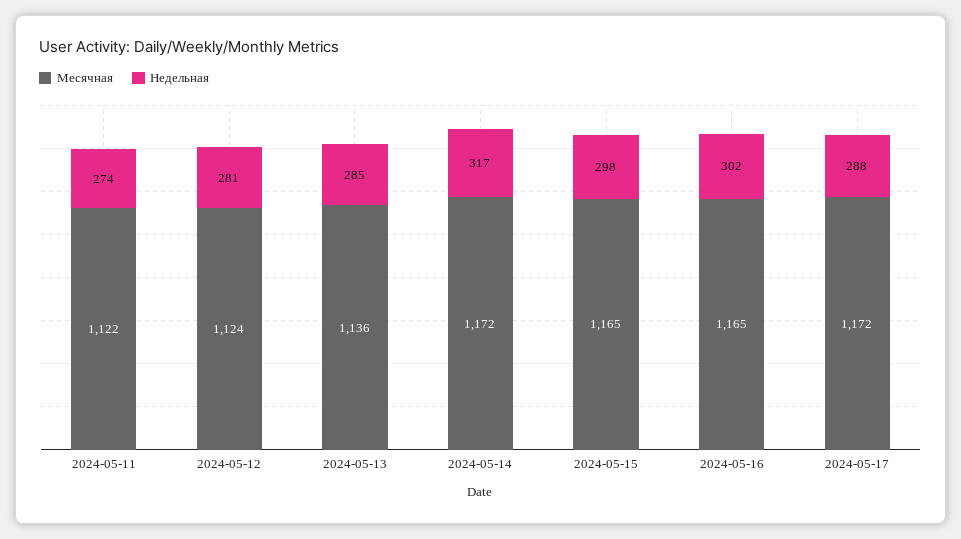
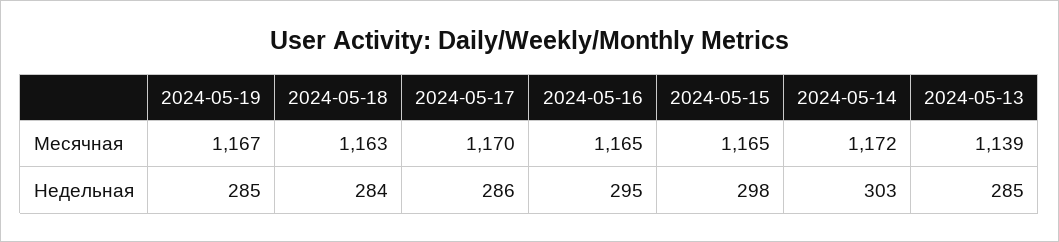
Месячная, 2024-05-11: 1122 -> none
Недельная, 2024-05-11: 274 -> none
Месячная, 2024-05-12: 1124 -> none
Недельная, 2024-05-12: 281 -> none
Месячная, 2024-05-13: 1136 -> 1139
Недельная, 2024-05-14: 317 -> 303
Недельная, 2024-05-16: 302 -> 295
Месячная, 2024-05-17: 1172 -> 1170
Недельная, 2024-05-17: 288 -> 286
Месячная, 2024-05-19: none -> 1167
Месячная, 2024-05-18: none -> 1163
Недельная, 2024-05-19: none -> 285
Недельная, 2024-05-18: none -> 284

